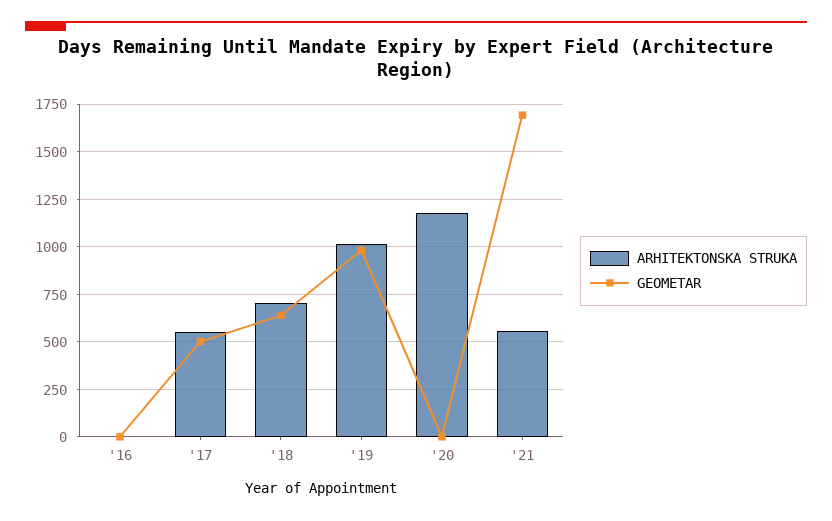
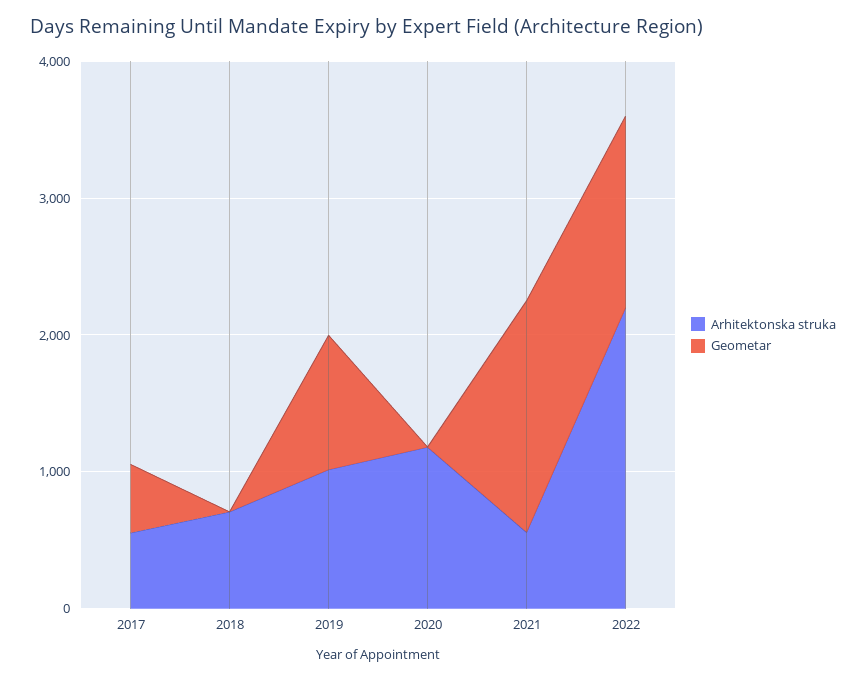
ARHITEKTONSKA STRUKA, '16: 0 -> none
GEOMETAR, '16: 0 -> none
GEOMETAR, '18: 650 -> 0
ARHITEKTONSKA STRUKA, 2022: none -> 2200
GEOMETAR, 2022: none -> 1400

